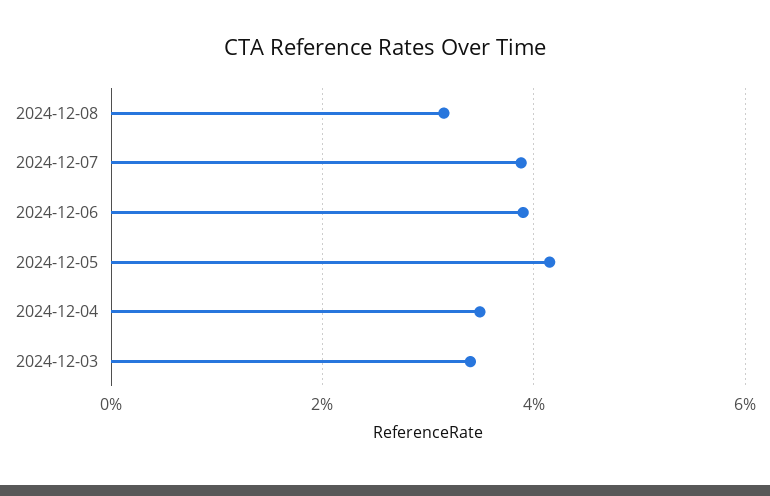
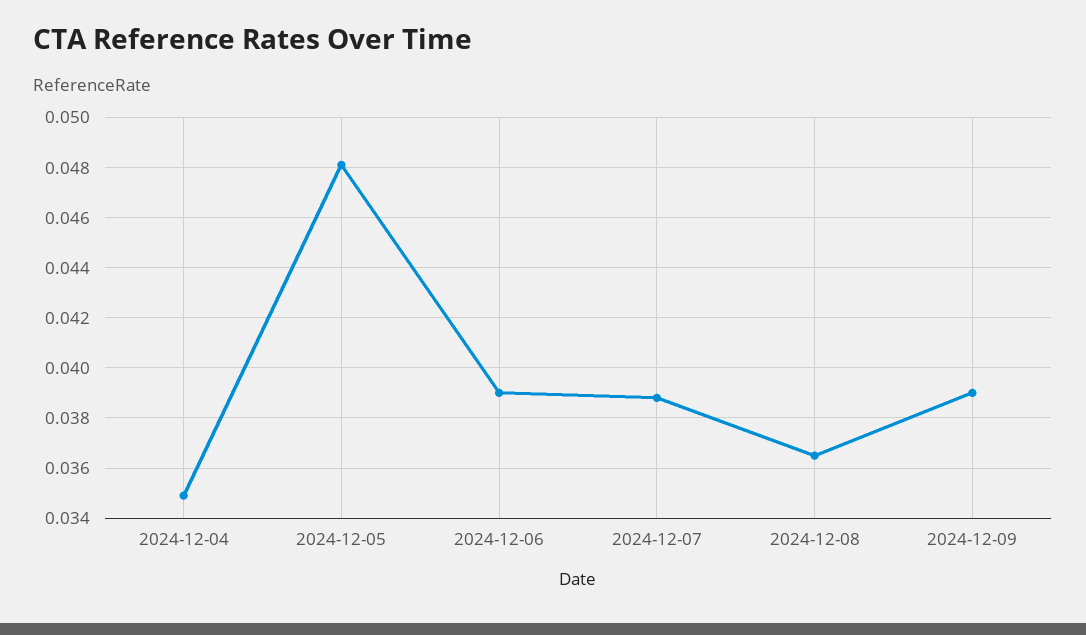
2024-12-08: 0.032 -> 0.0365
2024-12-05: 0.042 -> 0.048
2024-12-03: 0.034 -> none
2024-12-09: none -> 0.039

